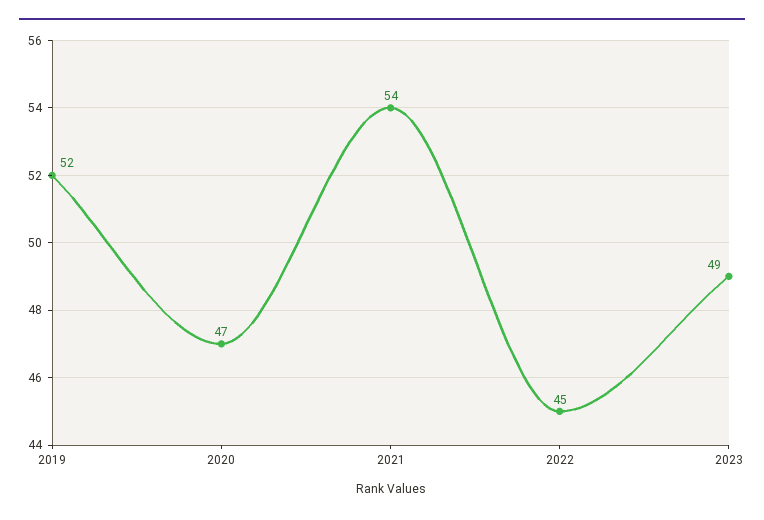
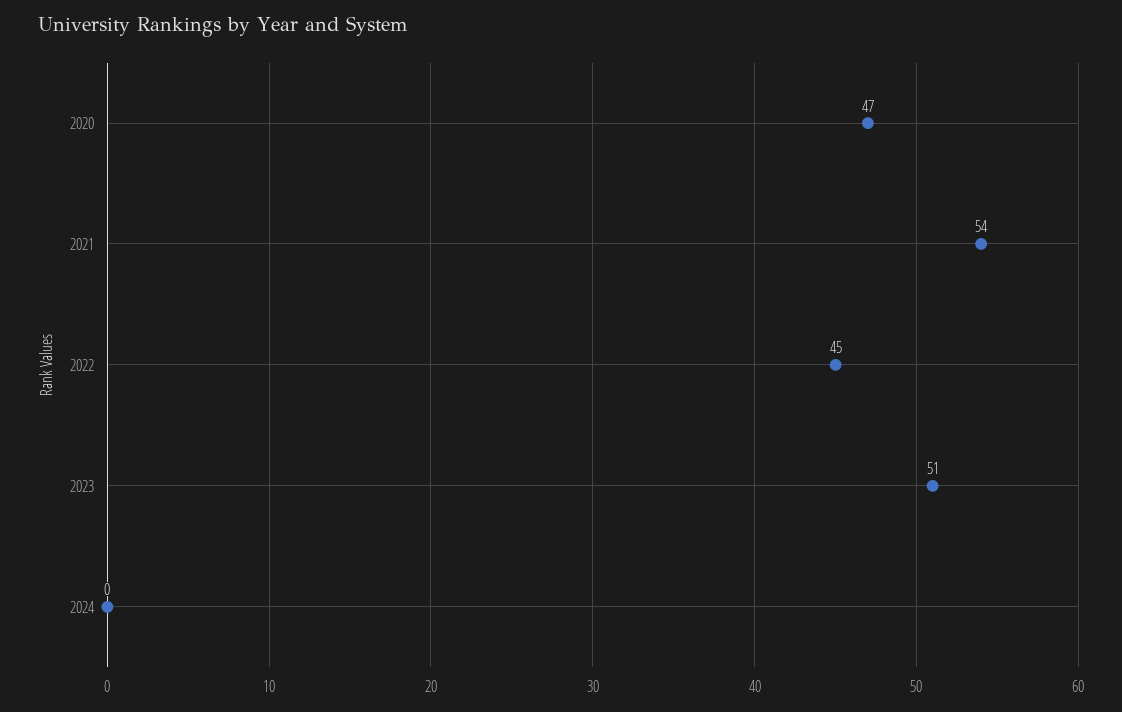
2019: 52 -> none
2023: 49 -> 51
2024: none -> 0

